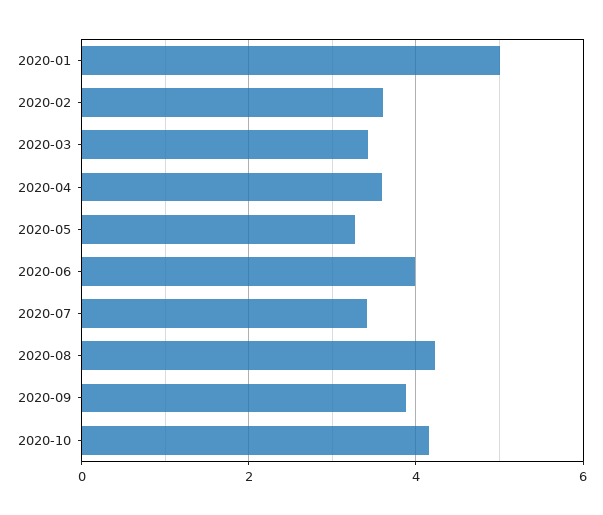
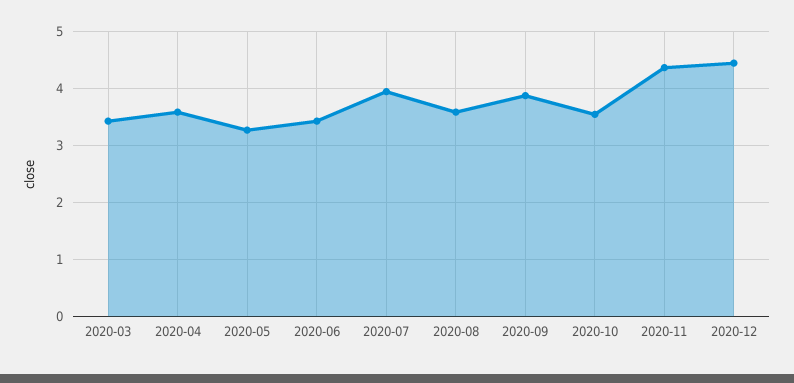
2020-01: 5 -> none
2020-02: 3.6 -> none
2020-06: 4 -> 3.4
2020-07: 3.4 -> 4
2020-08: 4.2 -> 3.6
2020-10: 4.2 -> 3.6
2020-11: none -> 4.4
2020-12: none -> 4.4

